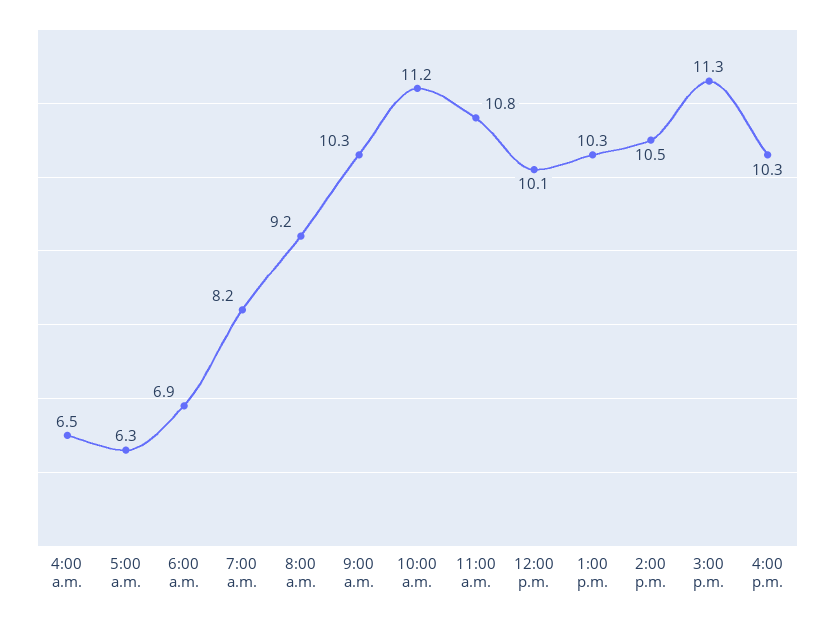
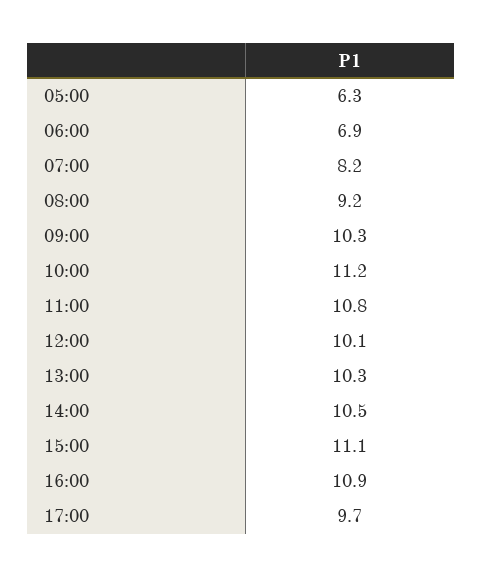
4:00 a.m.: 6.5 -> none
3:00 p.m.: 11.3 -> 11.1
4:00 p.m.: 10.3 -> 10.9
17:00: none -> 9.7

